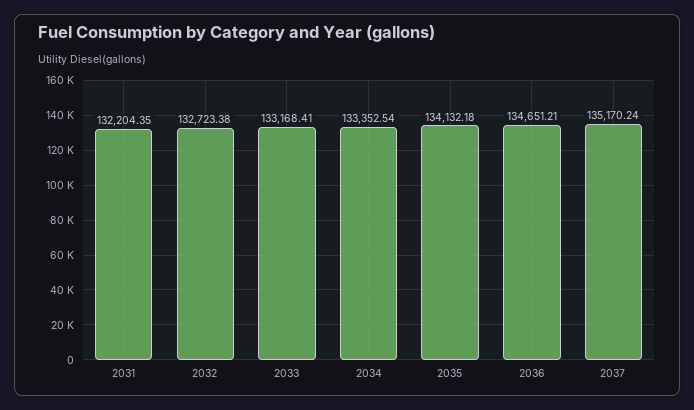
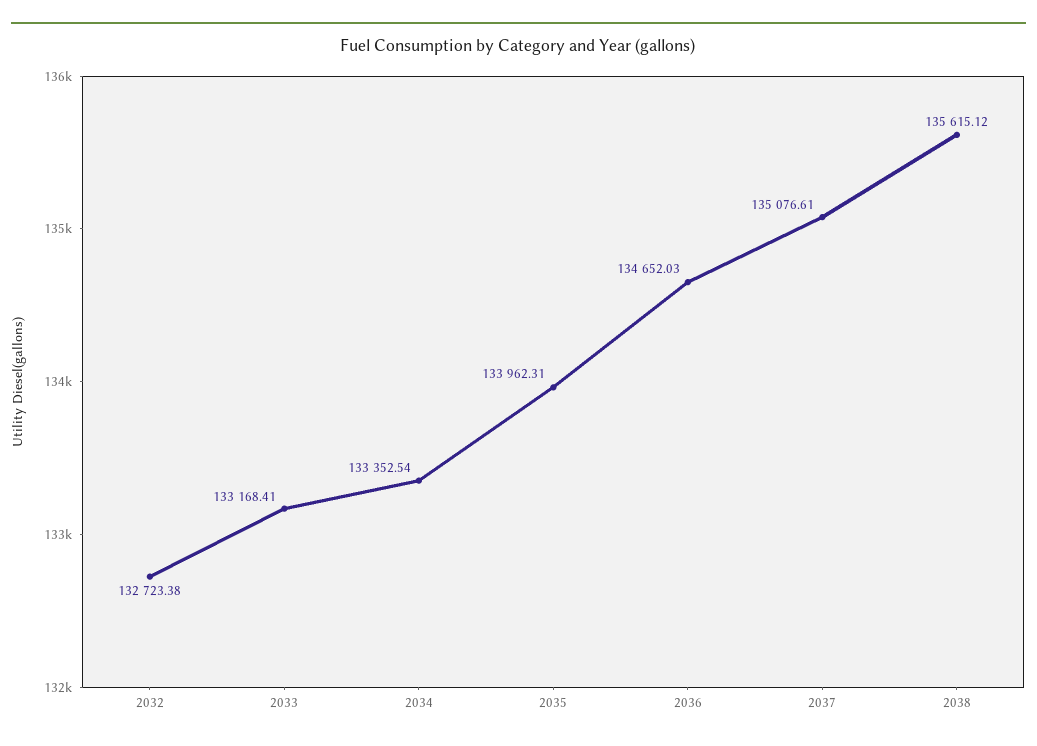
2031: 132204.35 -> none
2035: 134132.18 -> 133962.31
2036: 134651.21 -> 134652.03
2037: 135170.24 -> 135076.61
2038: none -> 135615.12

